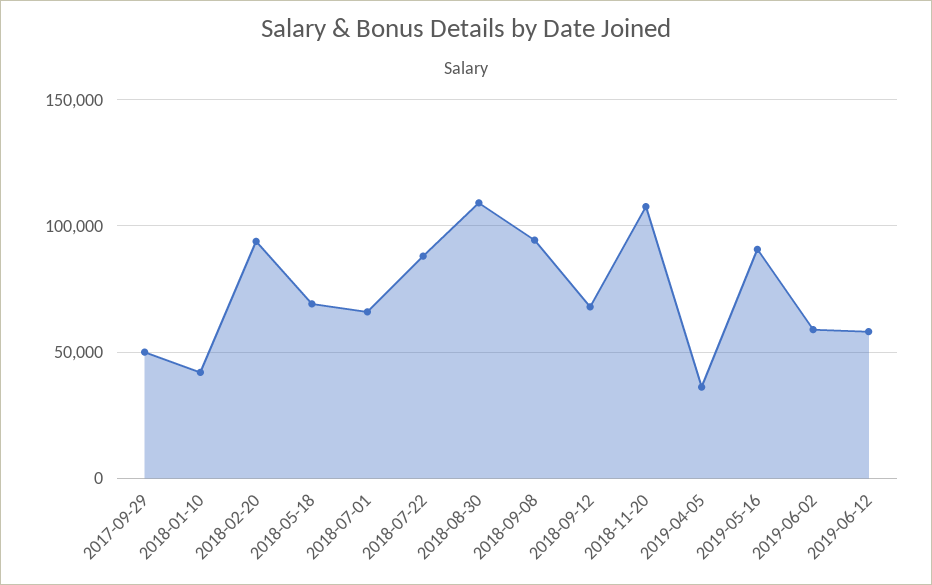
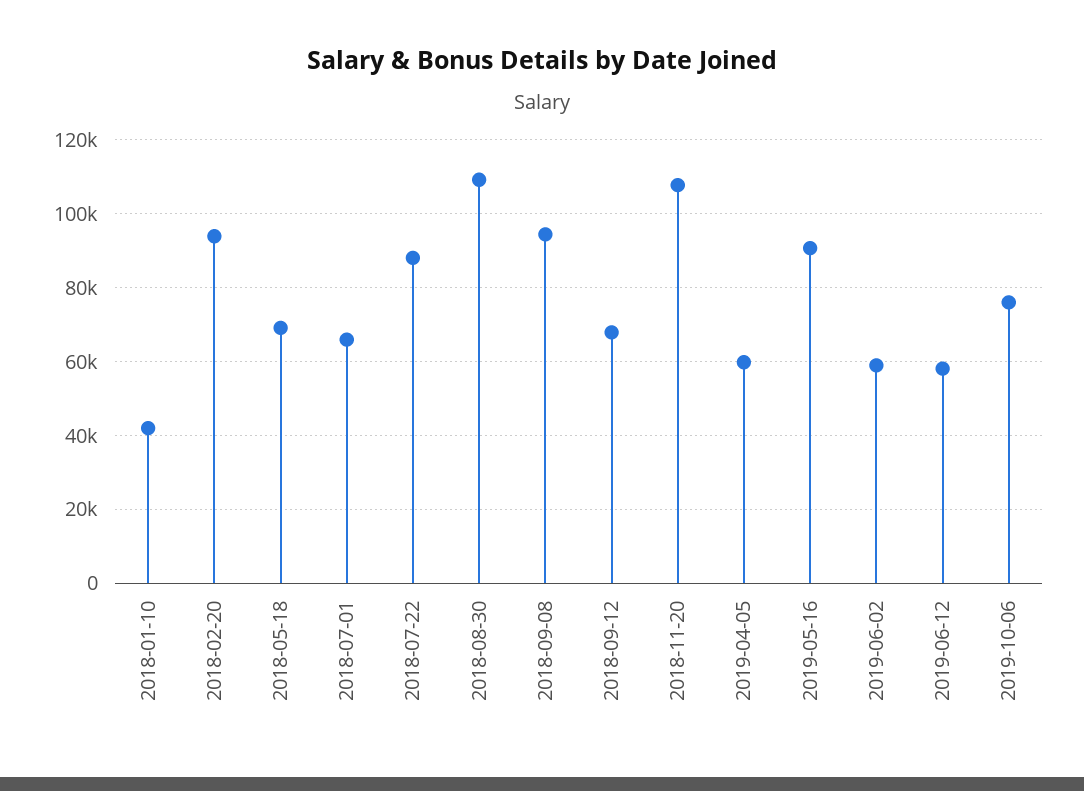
2017-09-29: 50000 -> none
2019-04-05: 35000 -> 60000
2019-10-06: none -> 76000

